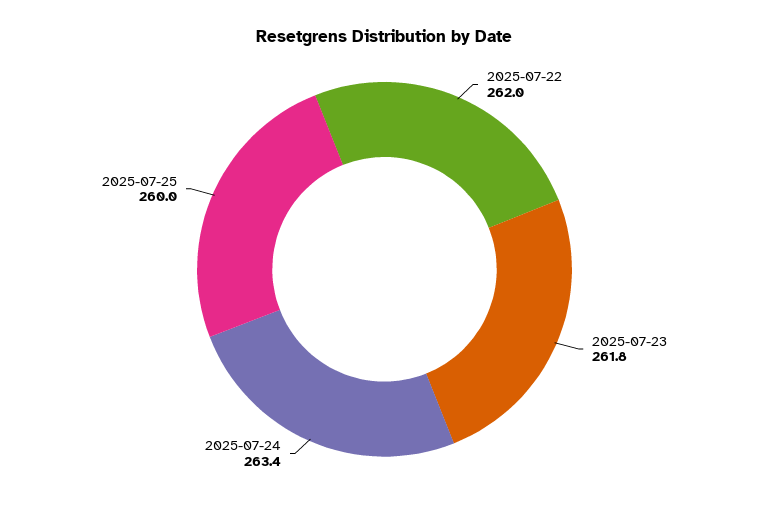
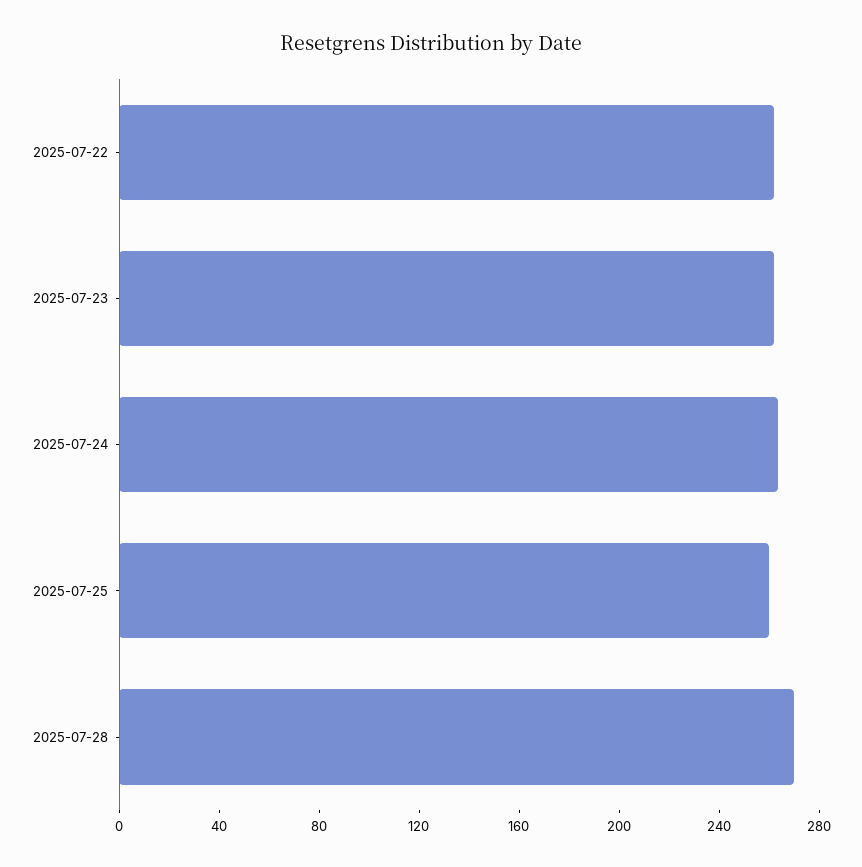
2025-07-28: none -> 270

